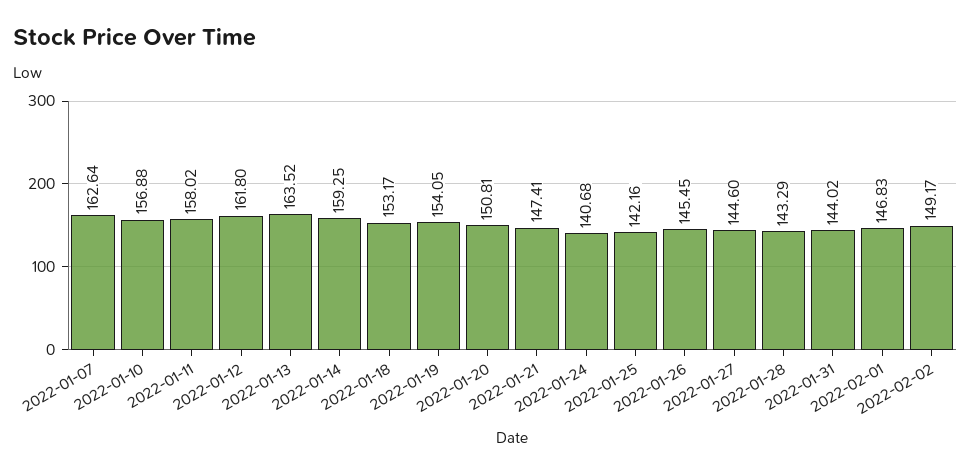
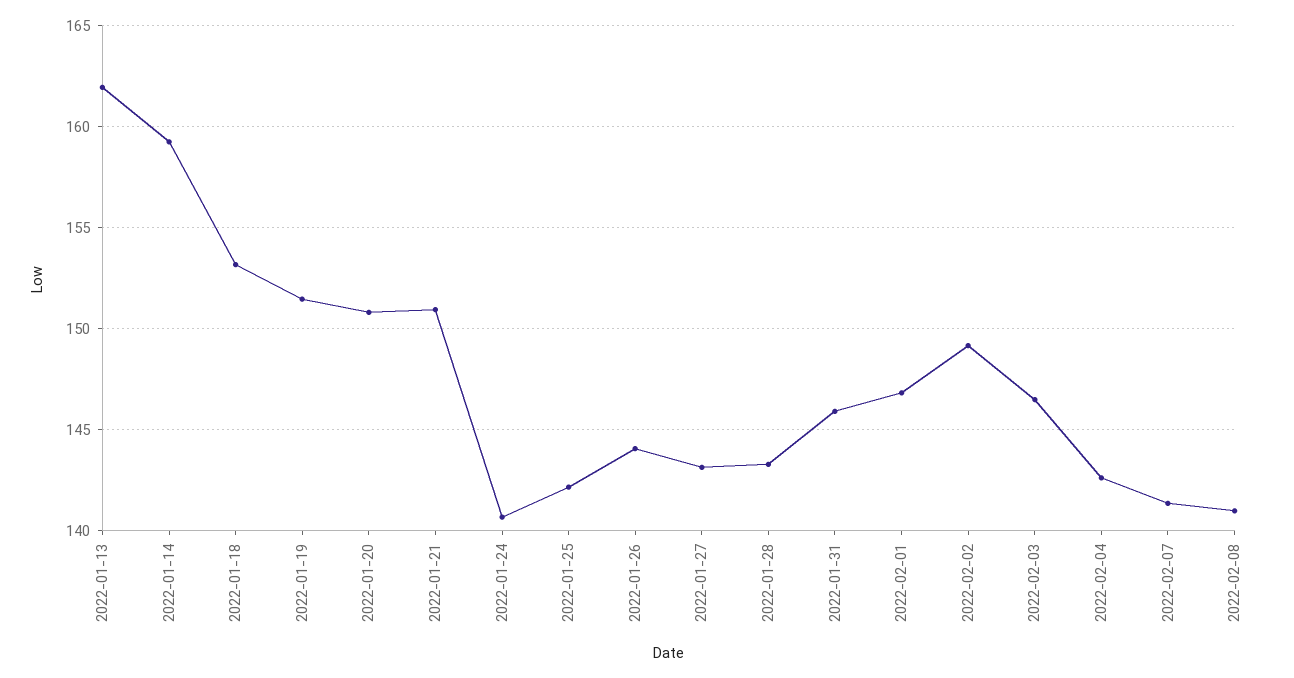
2022-01-07: 162.64 -> none
2022-01-10: 156.88 -> none
2022-01-11: 158.02 -> none
2022-01-12: 161.8 -> none
2022-01-13: 163.52 -> 162
2022-01-19: 154.05 -> 151.5
2022-01-21: 147.41 -> 151
2022-01-26: 145.45 -> 144
2022-01-27: 144.6 -> 143
2022-01-31: 144.02 -> 146
2022-02-03: none -> 146.5
2022-02-04: none -> 142.5
2022-02-07: none -> 141.5
2022-02-08: none -> 141

